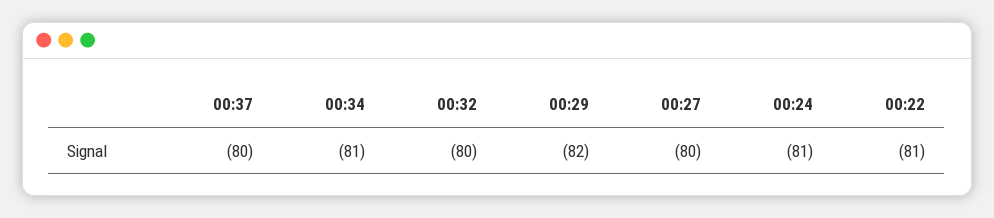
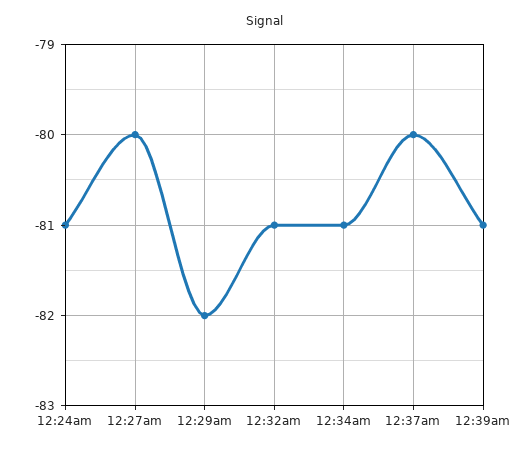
00:32: -80 -> -81
00:22: -81 -> none
12:39am: none -> -81

